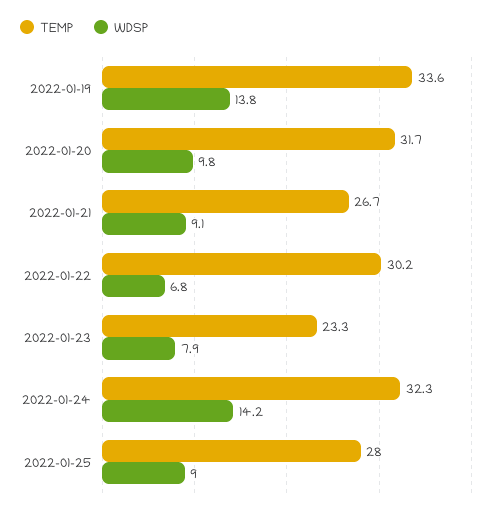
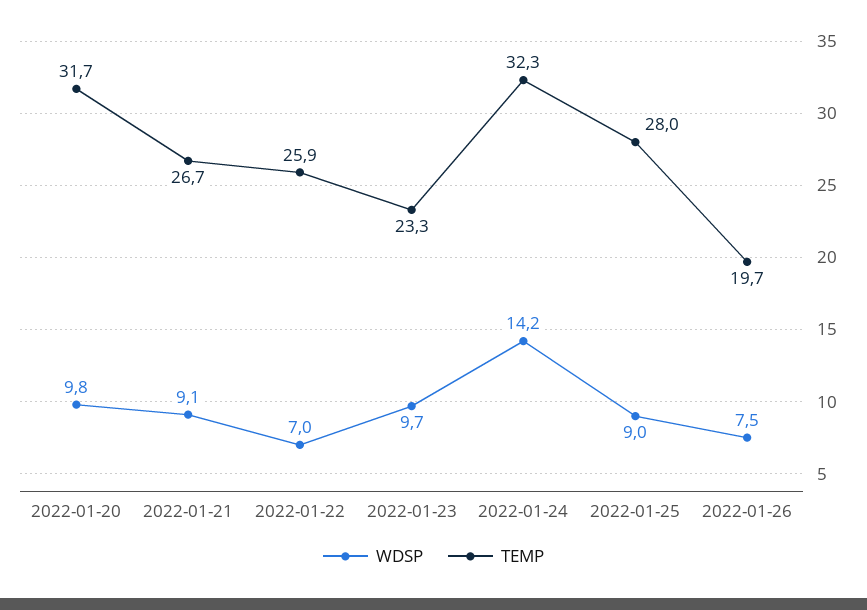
TEMP, 2022-01-19: 33.6 -> none
WDSP, 2022-01-19: 13.8 -> none
TEMP, 2022-01-22: 30.2 -> 25.9
WDSP, 2022-01-22: 6.8 -> 7
WDSP, 2022-01-23: 7.9 -> 9.7
WDSP, 2022-01-26: none -> 7.5
TEMP, 2022-01-26: none -> 19.7

